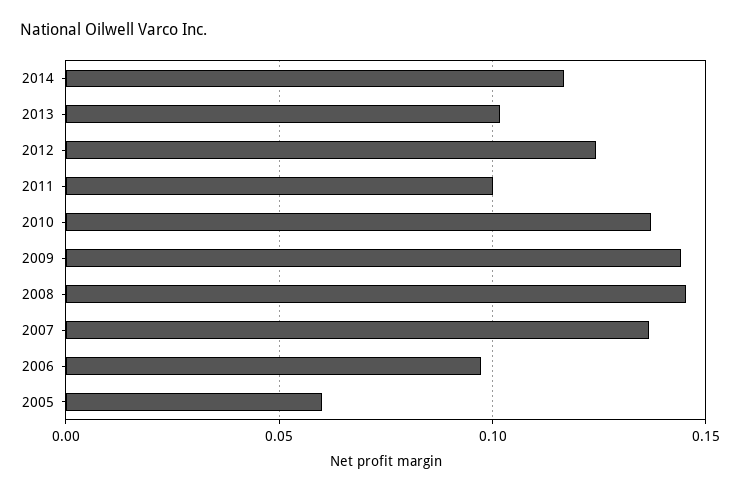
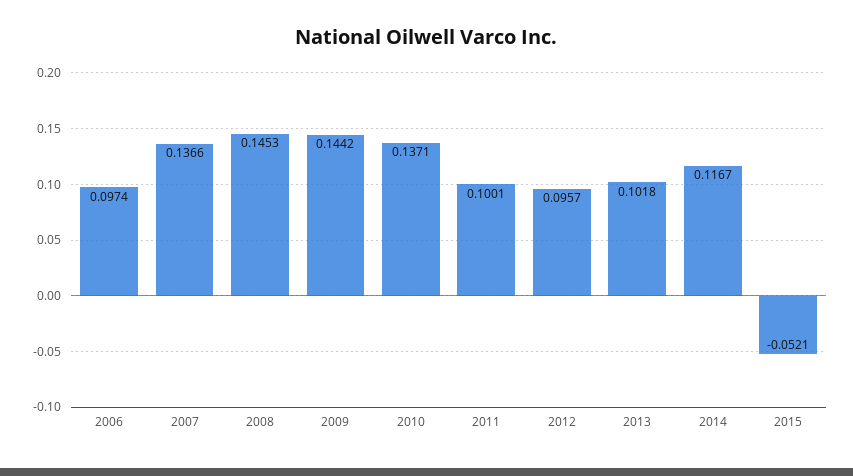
2012: 0.125 -> 0.0957
2005: 0.06 -> none
2015: none -> -0.0521

